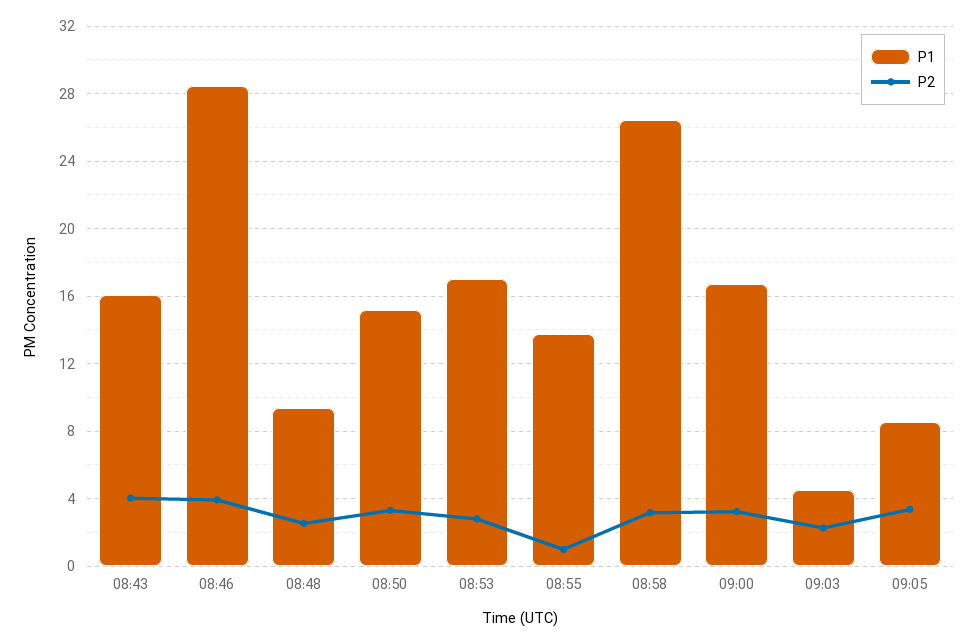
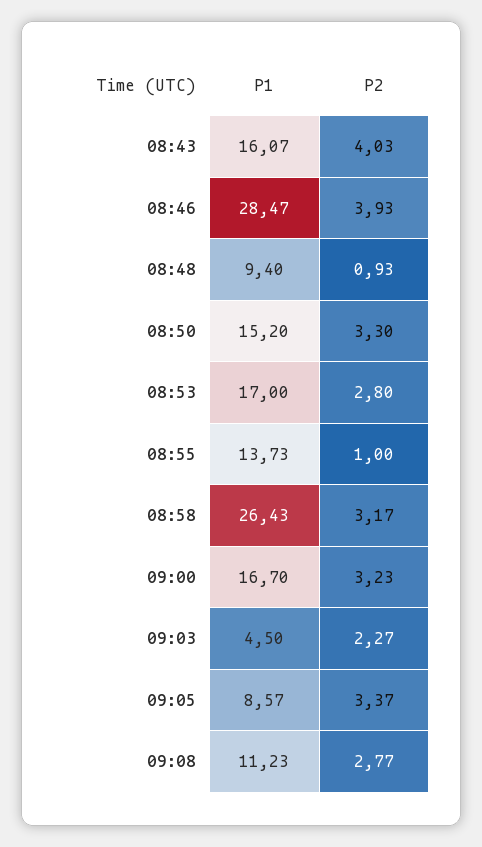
P2, 08:48: 2.5 -> 0.93
P1, 09:08: none -> 11.23
P2, 09:08: none -> 2.77

